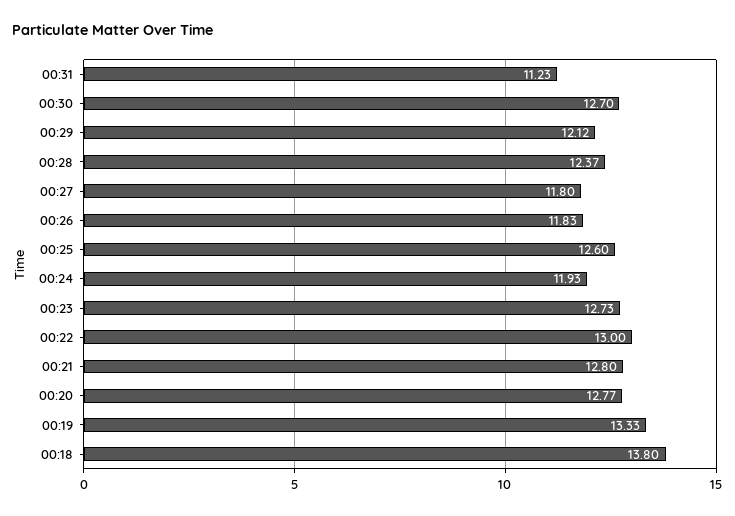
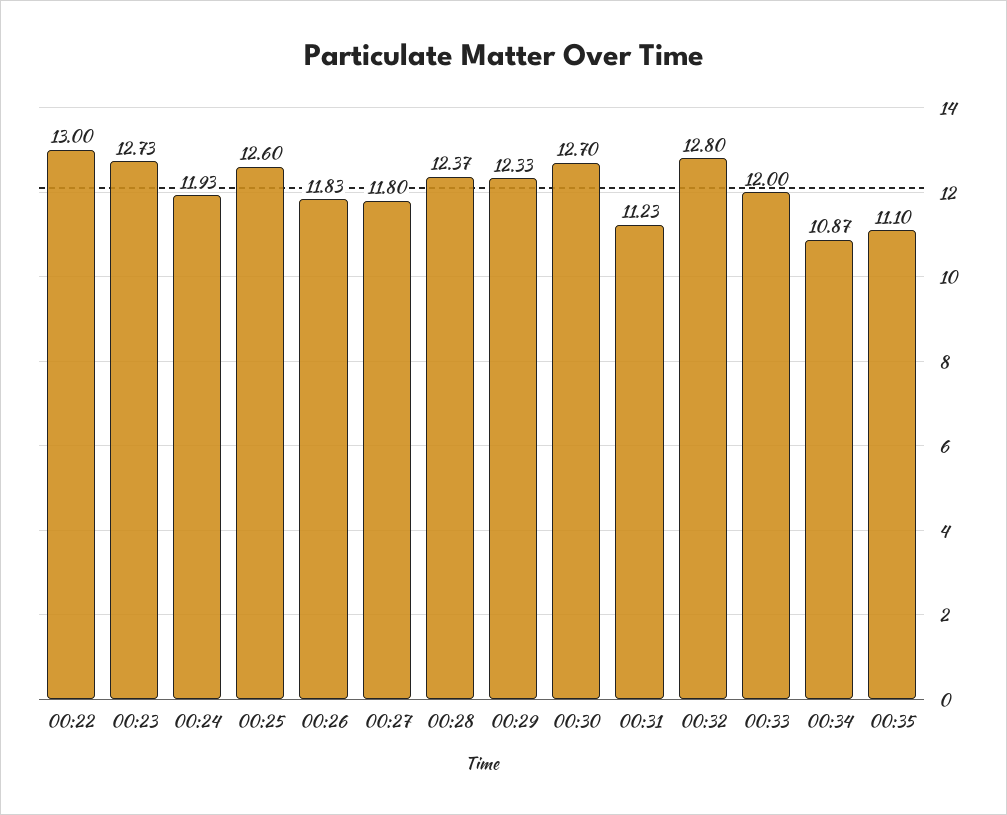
00:29: 12.12 -> 12.33
00:21: 12.8 -> none
00:20: 12.77 -> none
00:19: 13.33 -> none
00:18: 13.8 -> none
00:32: none -> 12.8
00:33: none -> 12
00:34: none -> 10.87
00:35: none -> 11.1

